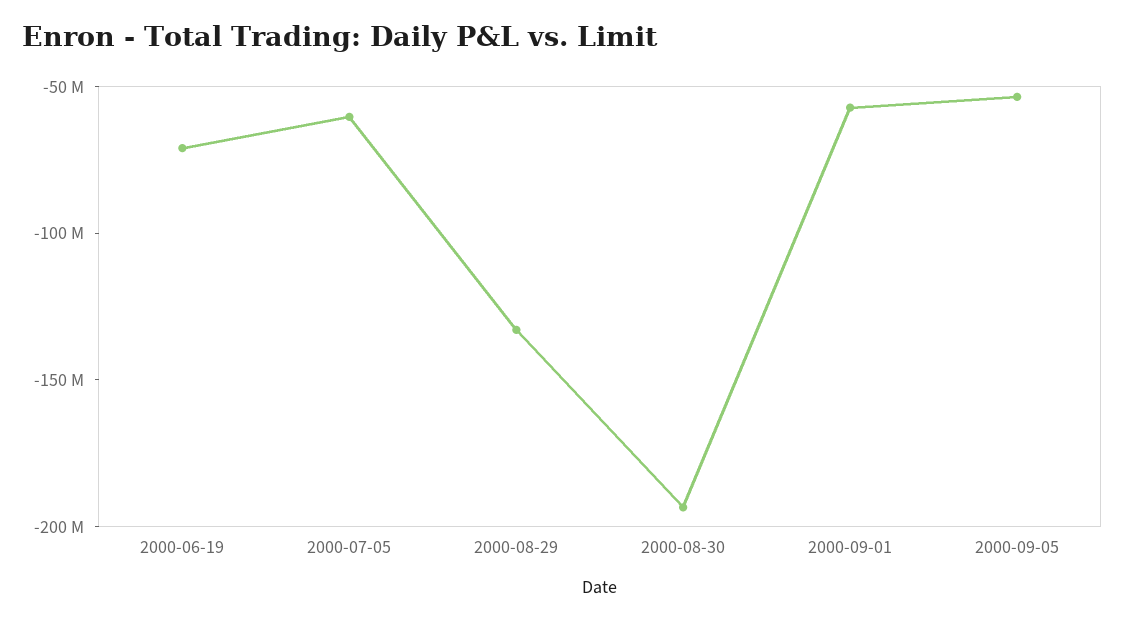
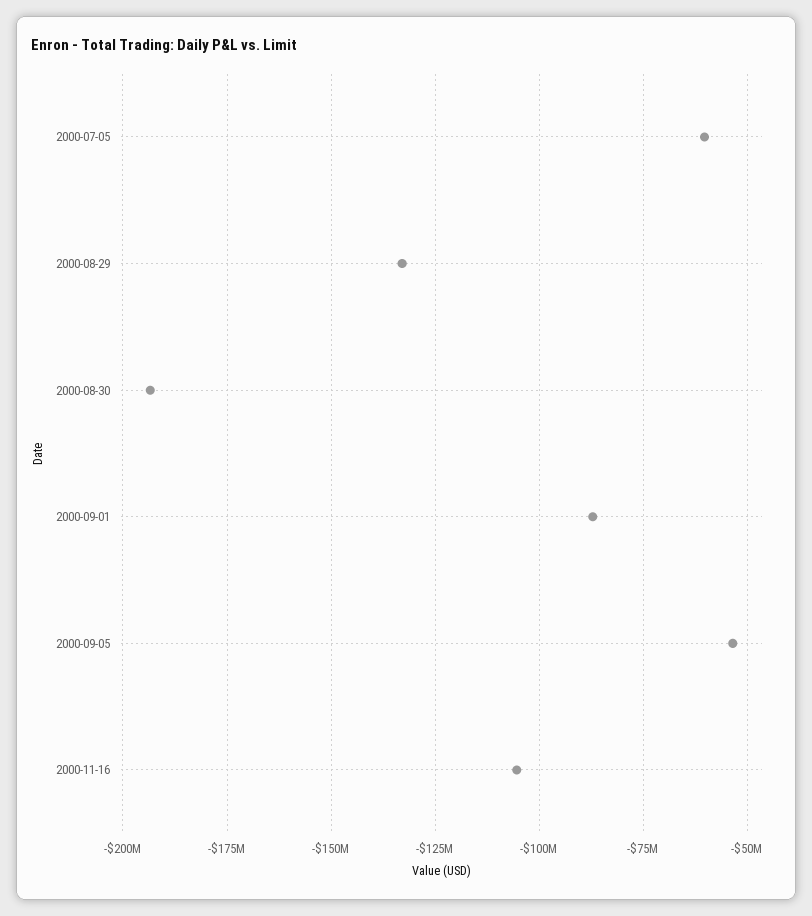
2000-06-19: -70000000 -> none
2000-09-01: -60000000 -> -87500000
2000-11-16: none -> -105000000

